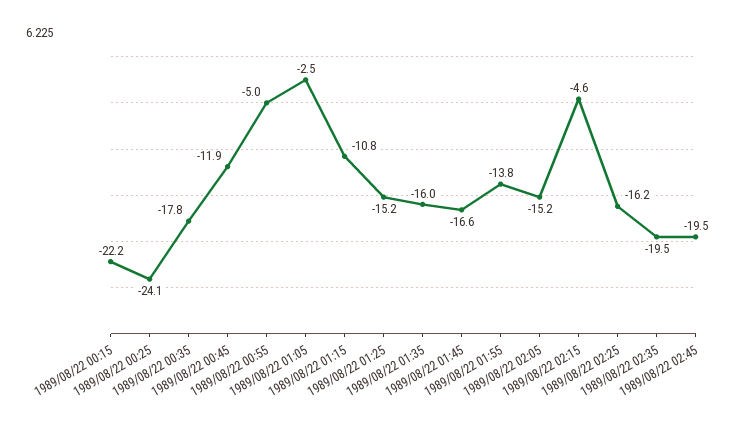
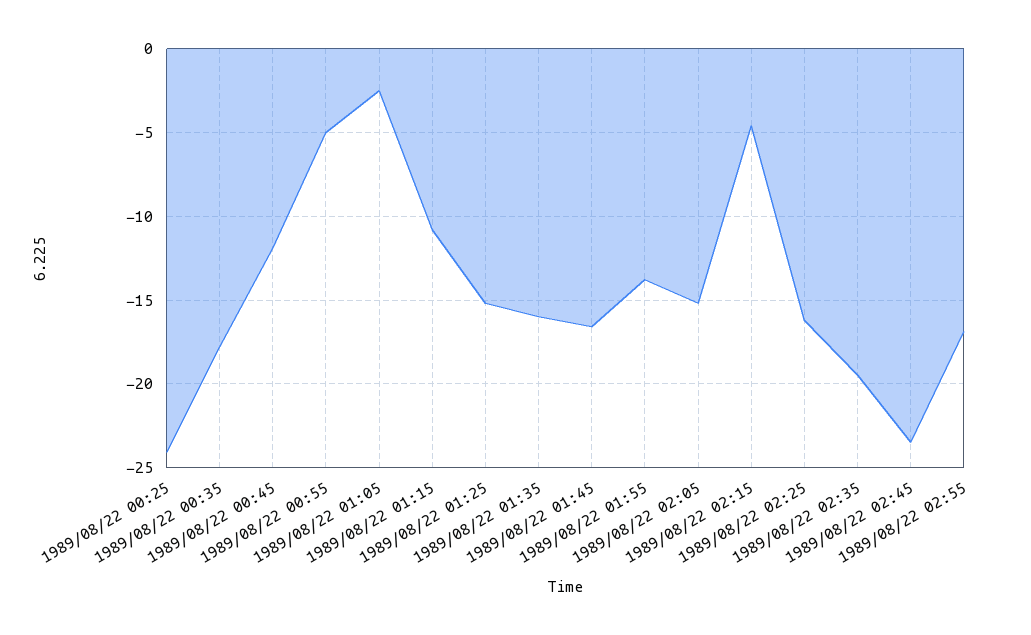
1989/08/22 00:15: -22.2 -> none
1989/08/22 02:45: -19.5 -> -23.5
1989/08/22 02:55: none -> -17

